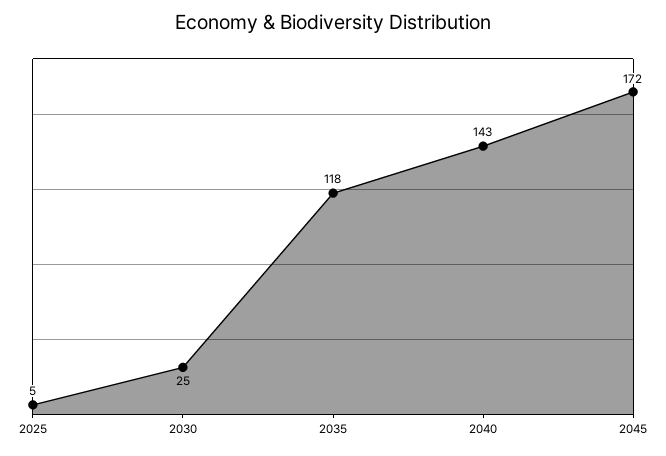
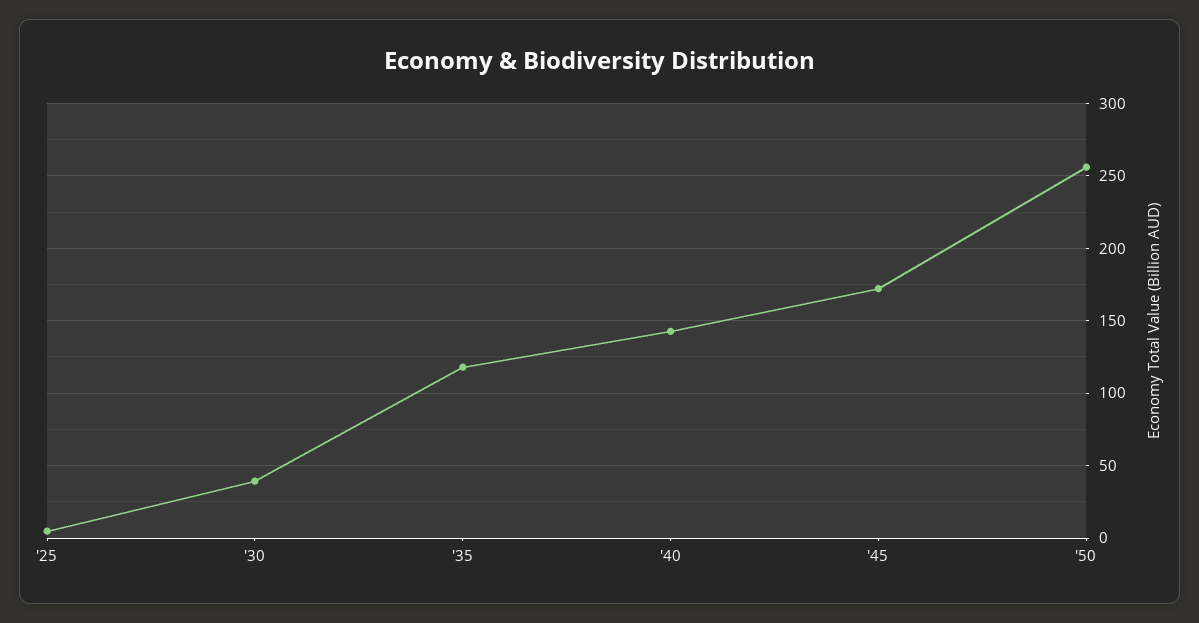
2030: 25 -> 40
'50: none -> 255

